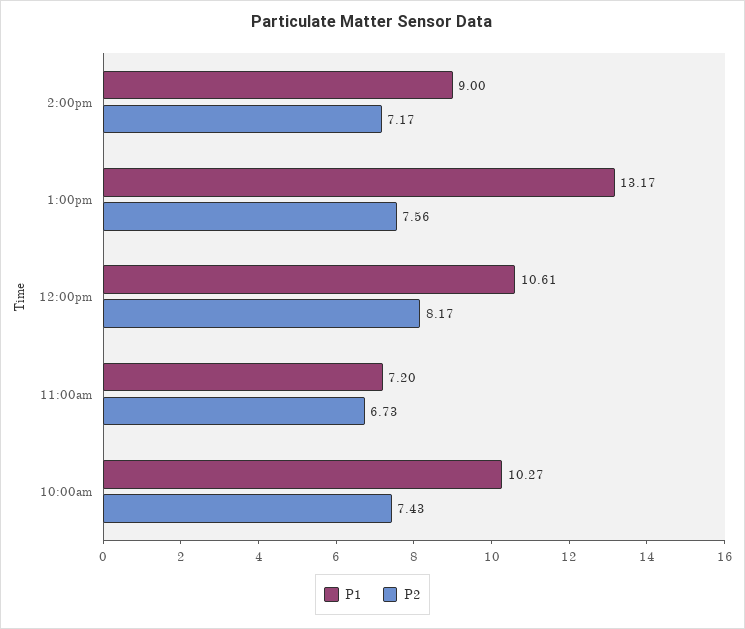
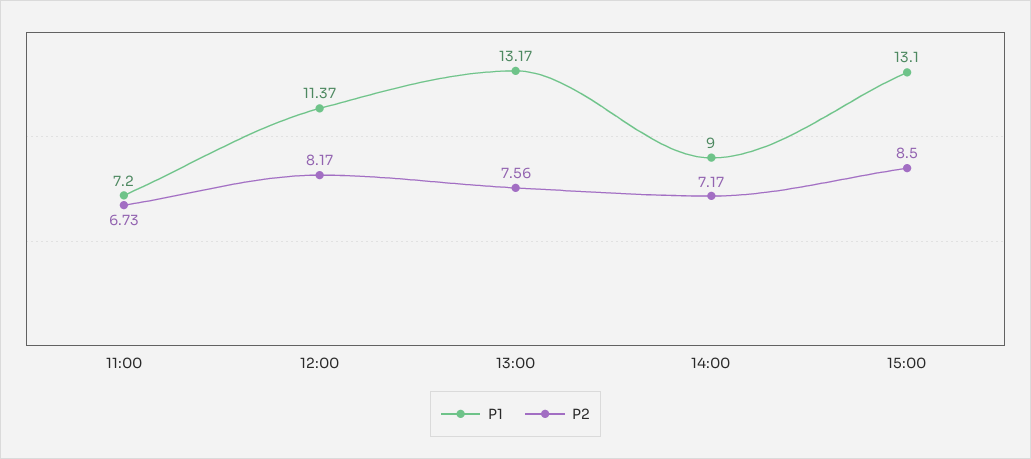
P1, 12:00pm: 10.61 -> 11.37
P1, 10:00am: 10.27 -> none
P2, 10:00am: 7.43 -> none
P1, 15:00: none -> 13.1
P2, 15:00: none -> 8.5

